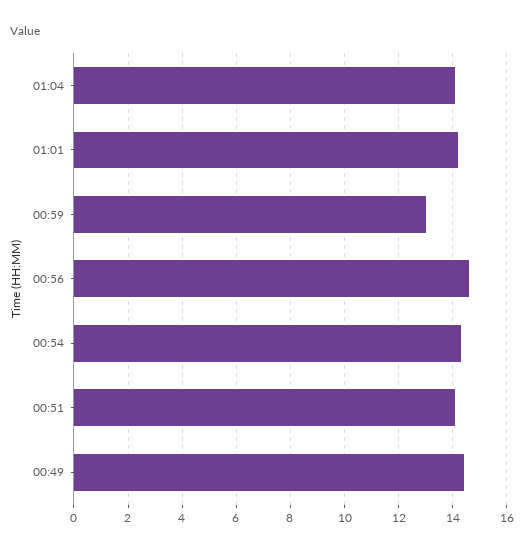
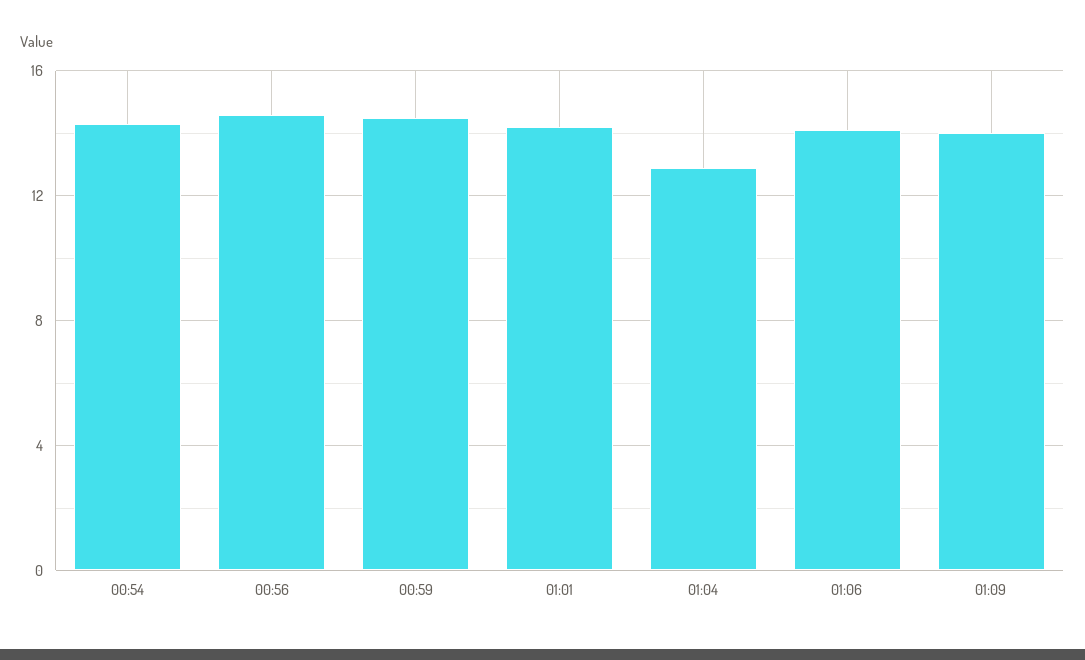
01:04: 14 -> 13
00:59: 13 -> 14.5
00:51: 14 -> none
00:49: 14.5 -> none
01:06: none -> 14
01:09: none -> 14

